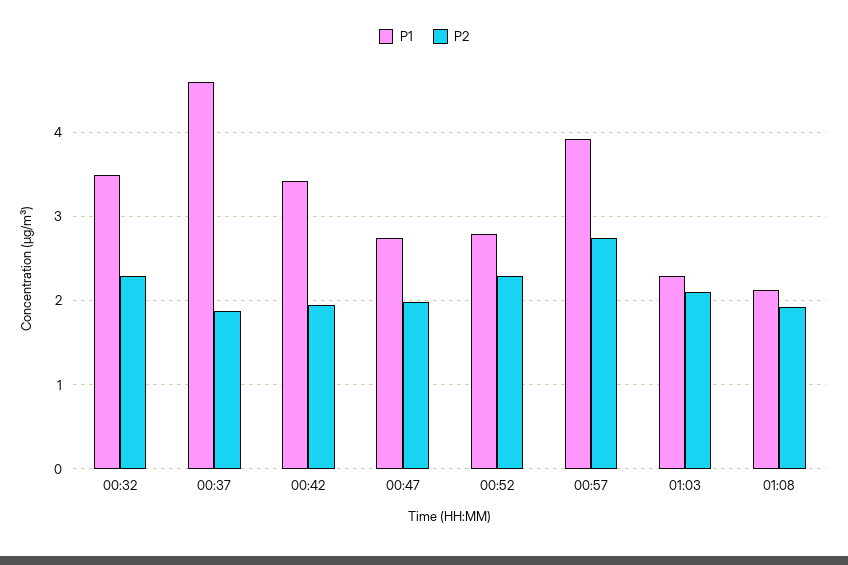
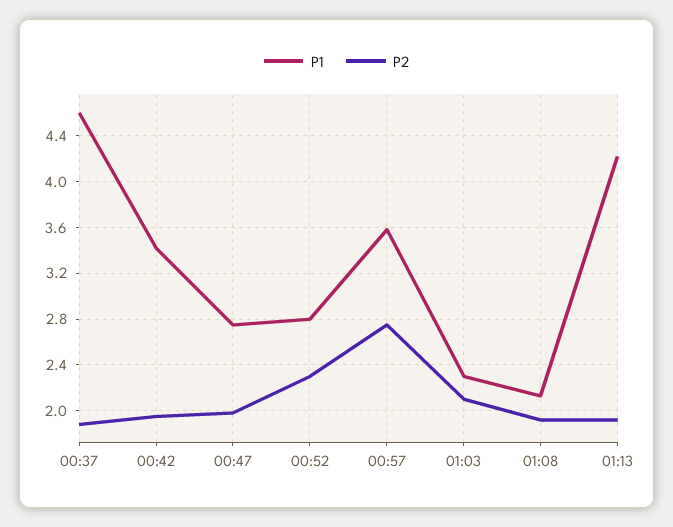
P1, 00:32: 3.5 -> none
P2, 00:32: 2.3 -> none
P1, 00:57: 3.9 -> 3.6
P1, 01:13: none -> 4.2
P2, 01:13: none -> 1.9

